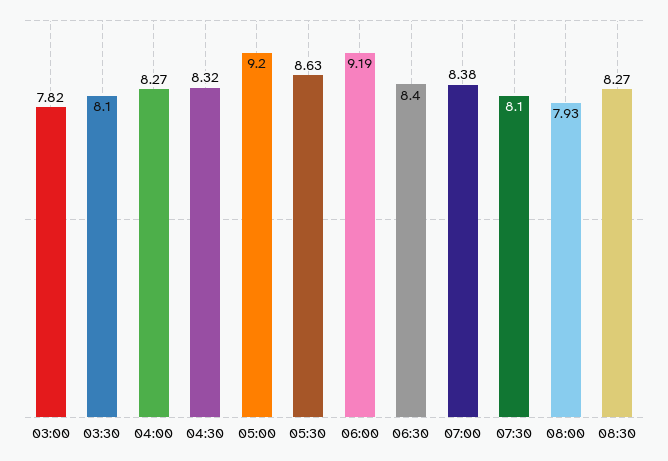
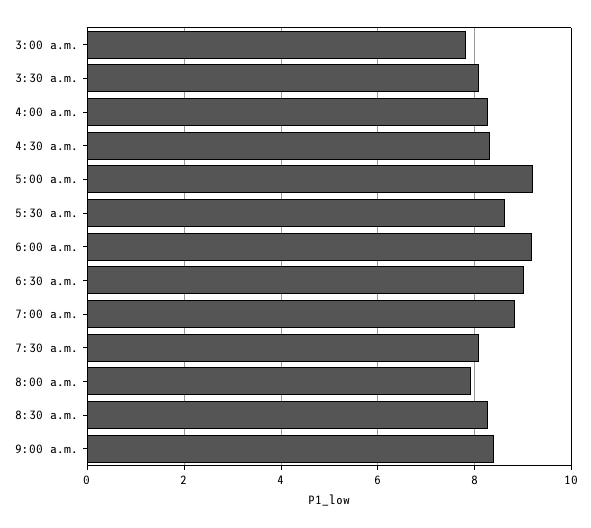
06:30: 8.4 -> 9
07:00: 8.38 -> 8.8
9:00 a.m.: none -> 8.4

